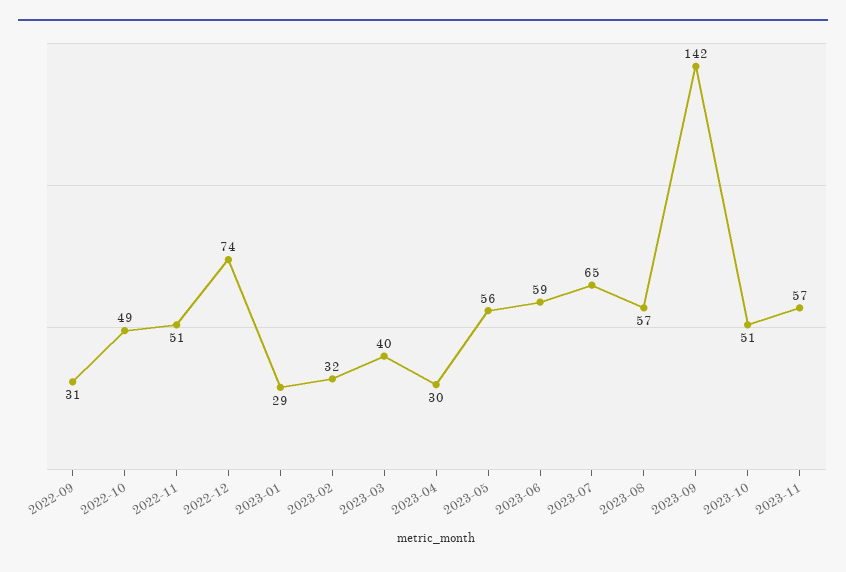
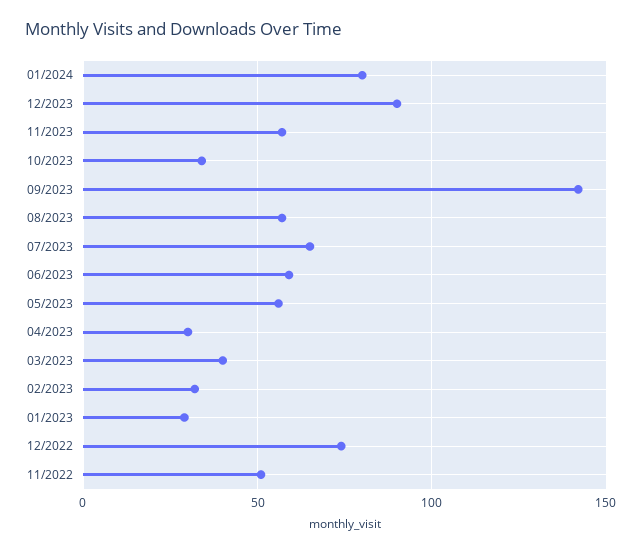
2022-09: 31 -> none
2022-10: 49 -> none
2023-10: 51 -> 35
01/2024: none -> 80
12/2023: none -> 90

